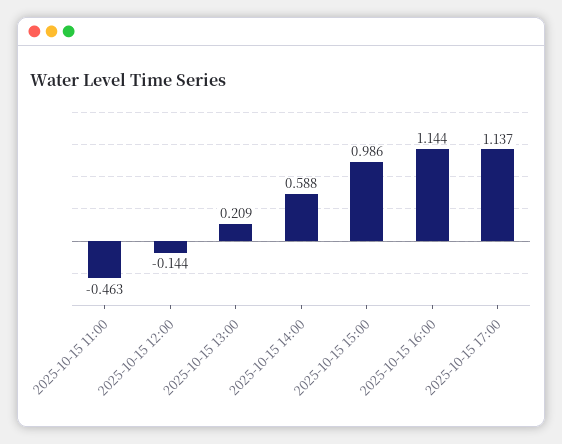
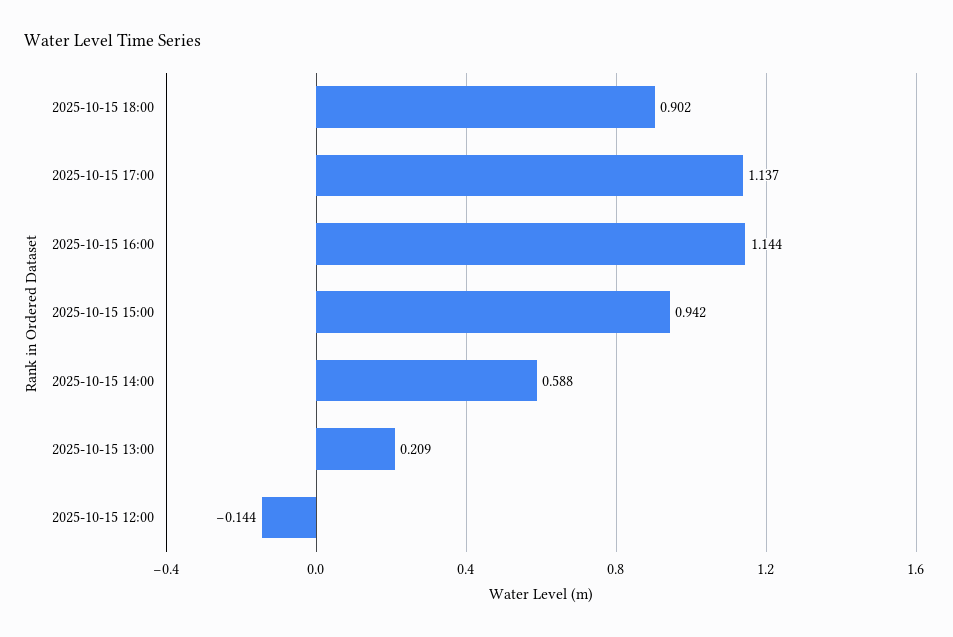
2025-10-15 11:00: -0.463 -> none
2025-10-15 15:00: 0.986 -> 0.942
2025-10-15 18:00: none -> 0.902

